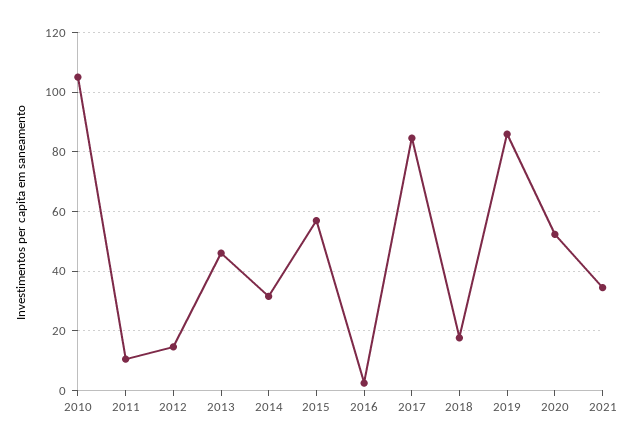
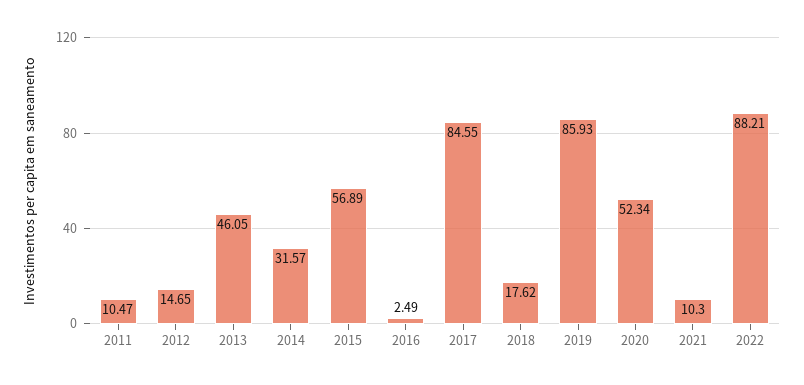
2010: 105 -> none
2021: 35 -> 10.3
2022: none -> 88.21

